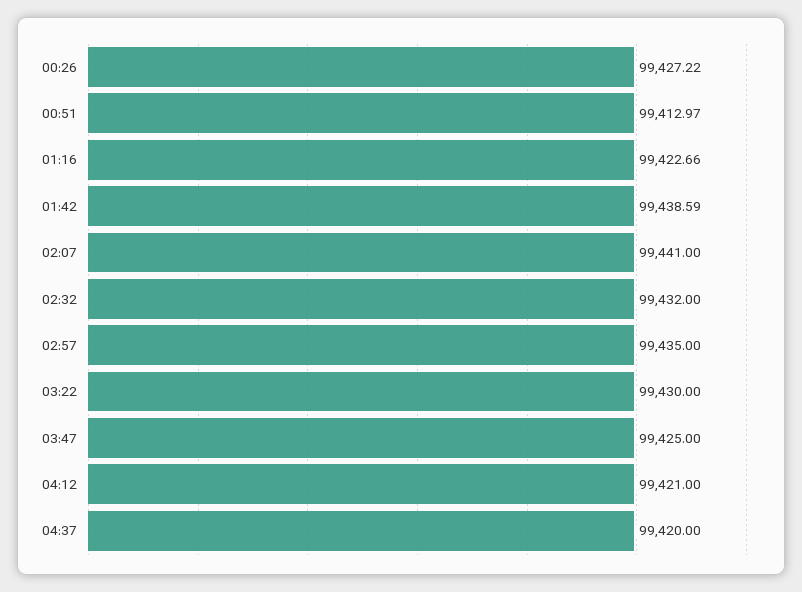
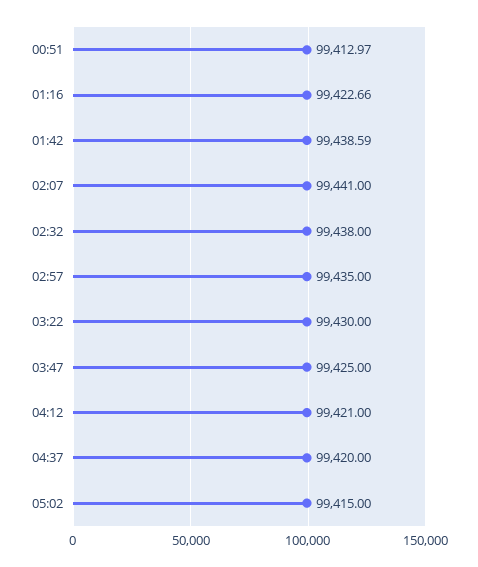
00:26: 99427.22 -> none
02:32: 99432 -> 99438
05:02: none -> 99415

